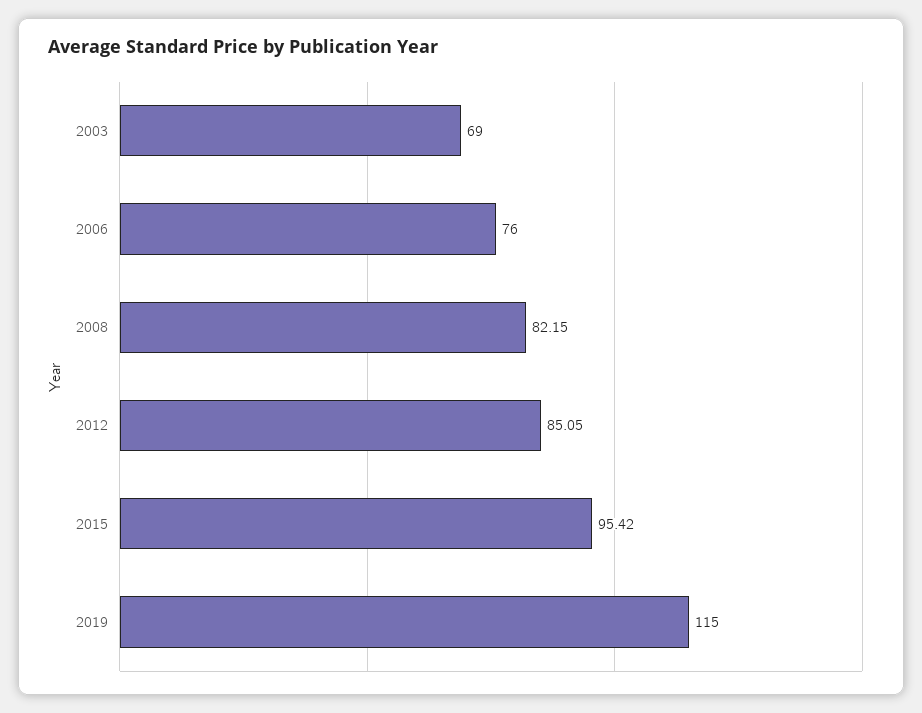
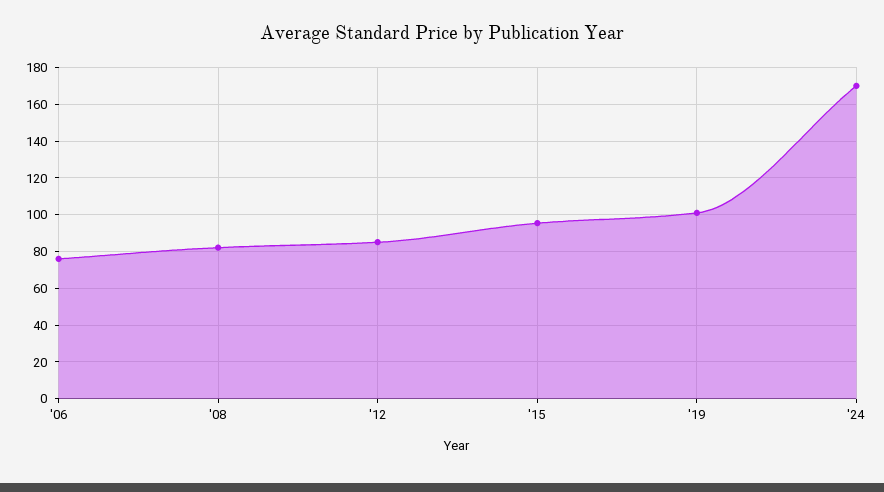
2003: 69 -> none
2019: 115 -> 100
'24: none -> 170

